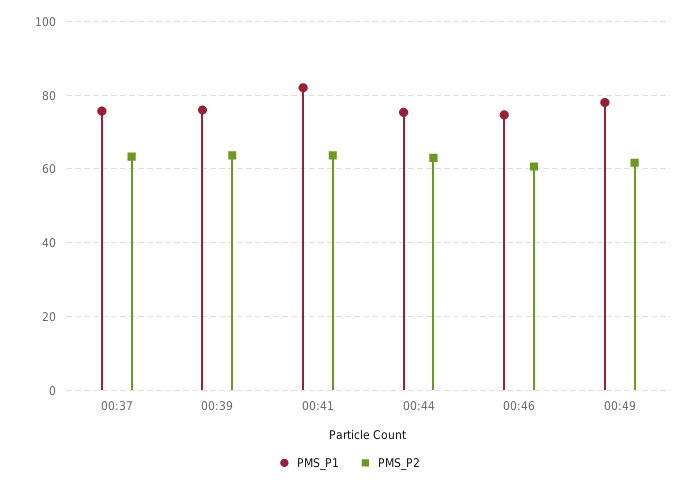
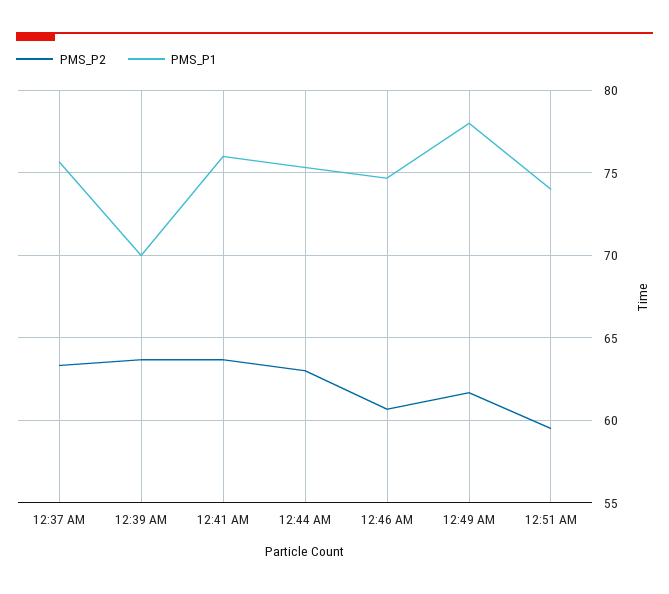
PMS_P1, 00:39: 76 -> 70
PMS_P1, 00:41: 82 -> 76
PMS_P2, 12:51 AM: none -> 59.5
PMS_P1, 12:51 AM: none -> 74

